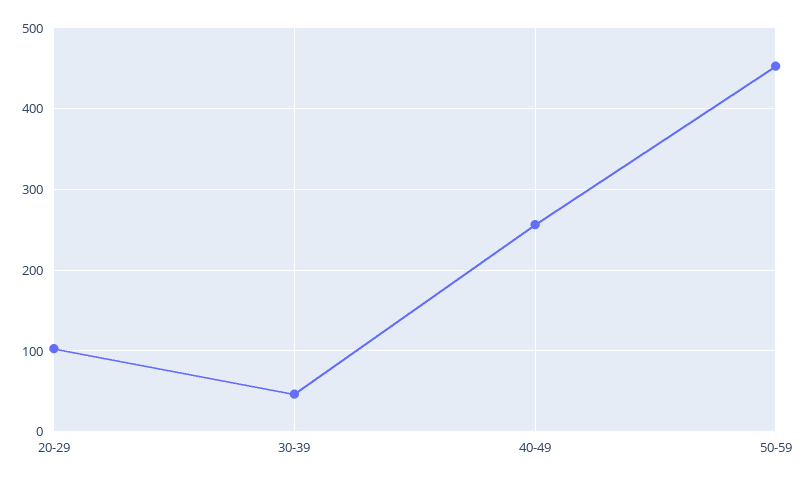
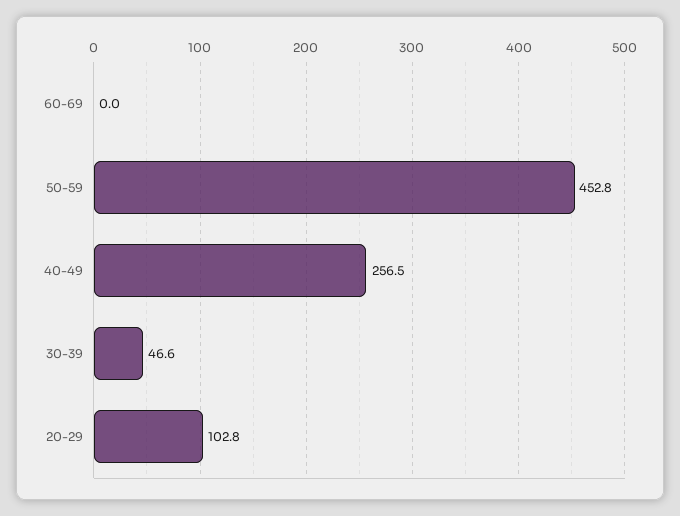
60-69: none -> 0

